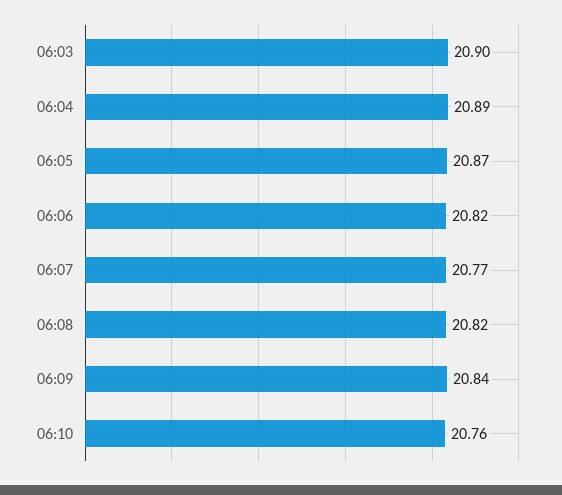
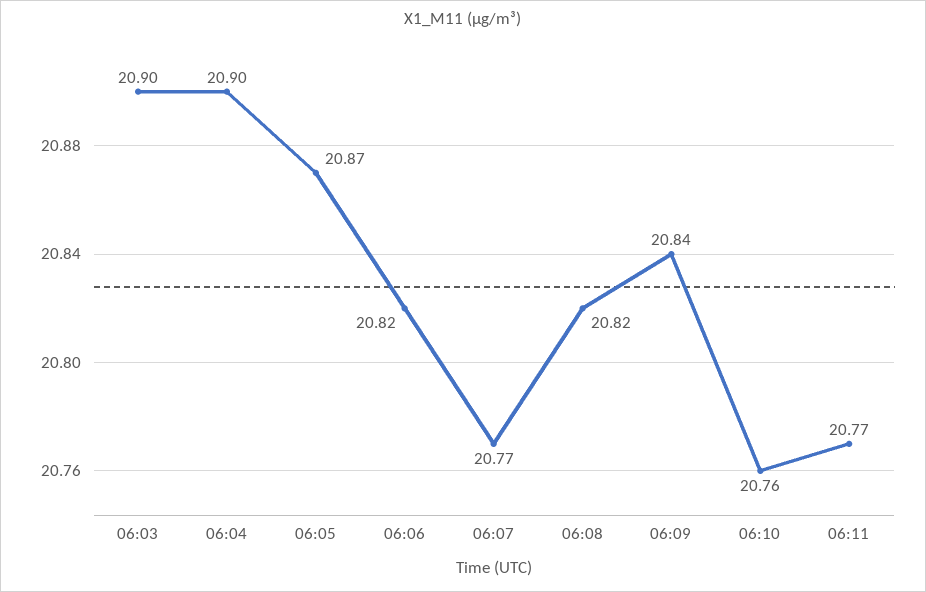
06:04: 20.89 -> 20.9
06:11: none -> 20.77

